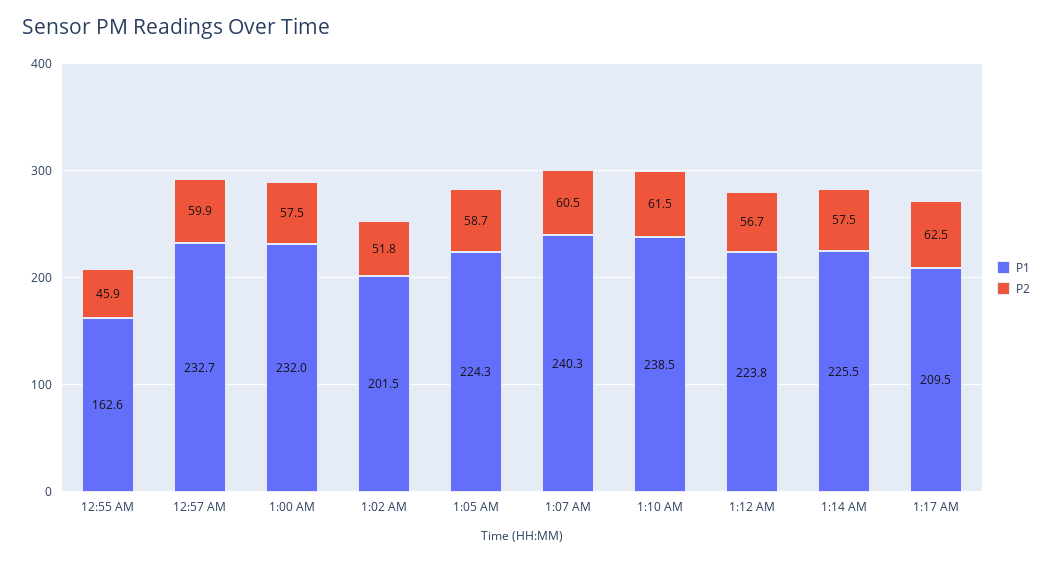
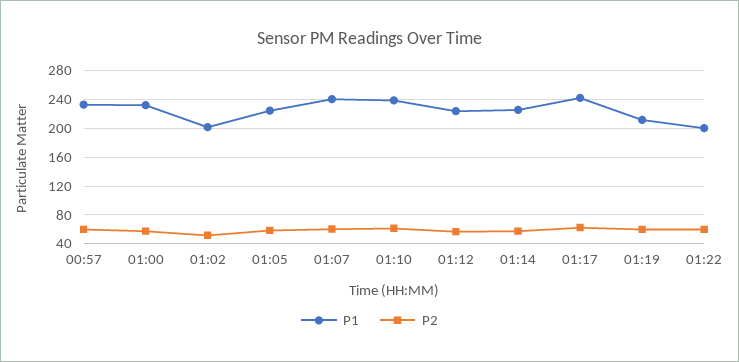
P1, 12:55 AM: 162.6 -> none
P2, 12:55 AM: 45.9 -> none
P1, 1:17 AM: 209.5 -> 240
P1, 01:19: none -> 210
P2, 01:19: none -> 60
P1, 01:22: none -> 200
P2, 01:22: none -> 60

